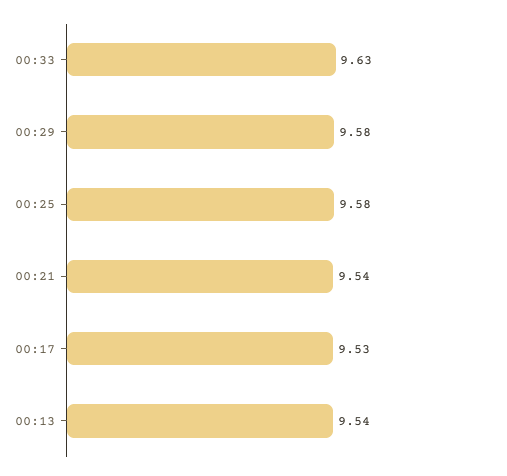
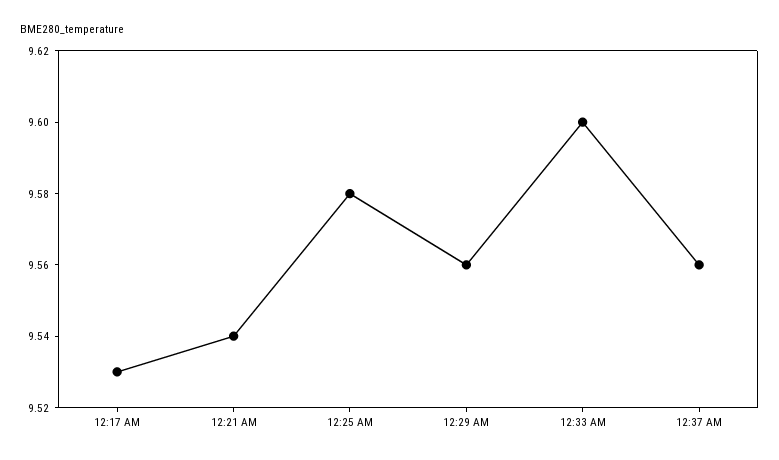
00:33: 9.63 -> 9.6
00:29: 9.58 -> 9.56
00:13: 9.54 -> none
12:37 AM: none -> 9.56

